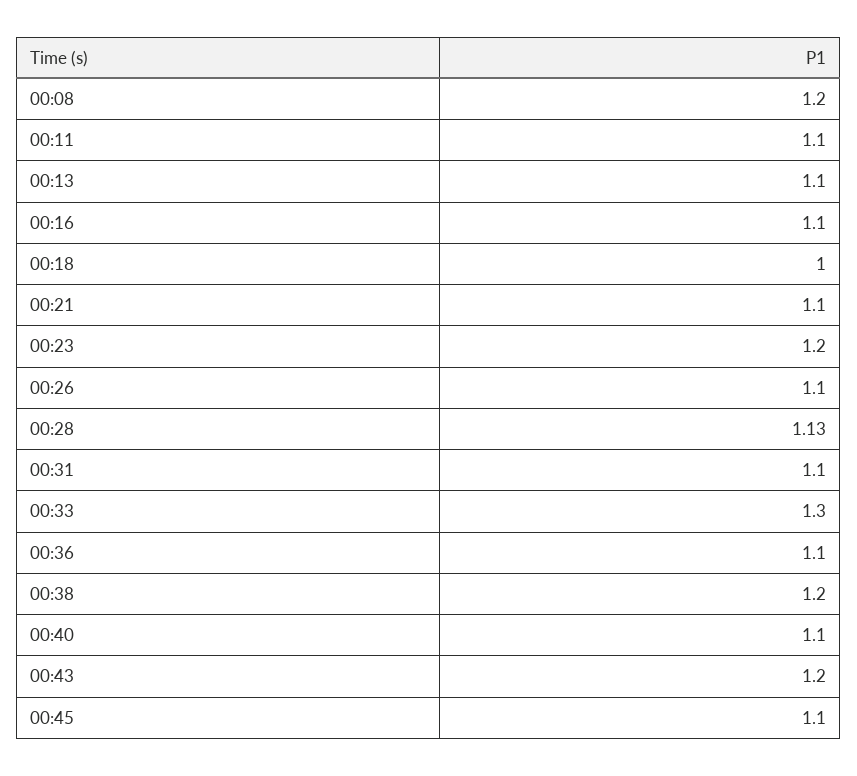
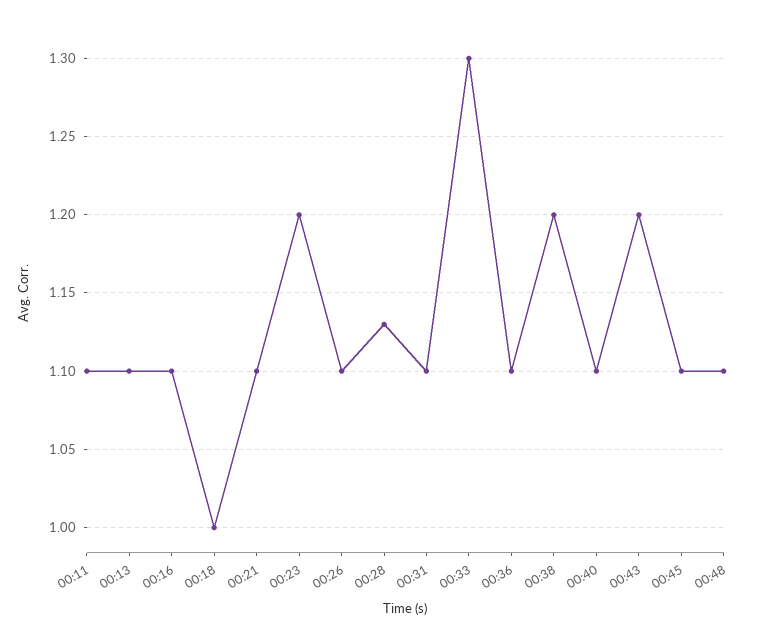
00:08: 1.2 -> none
00:48: none -> 1.1

